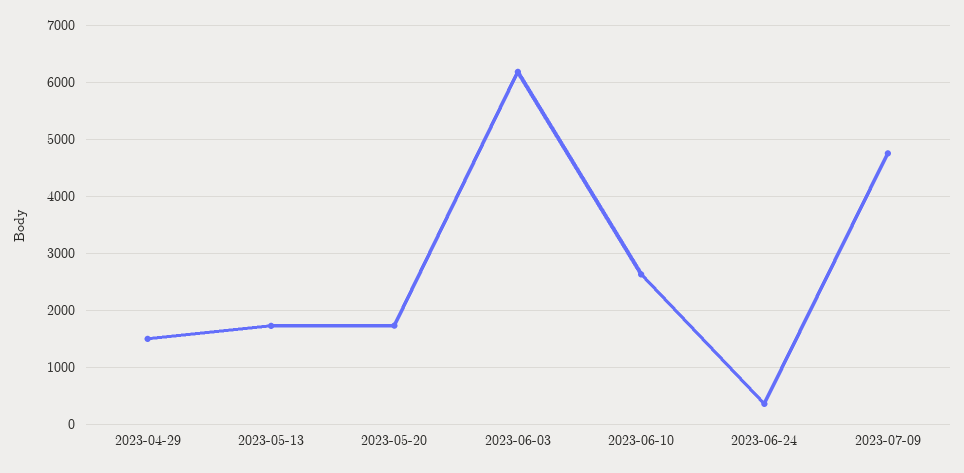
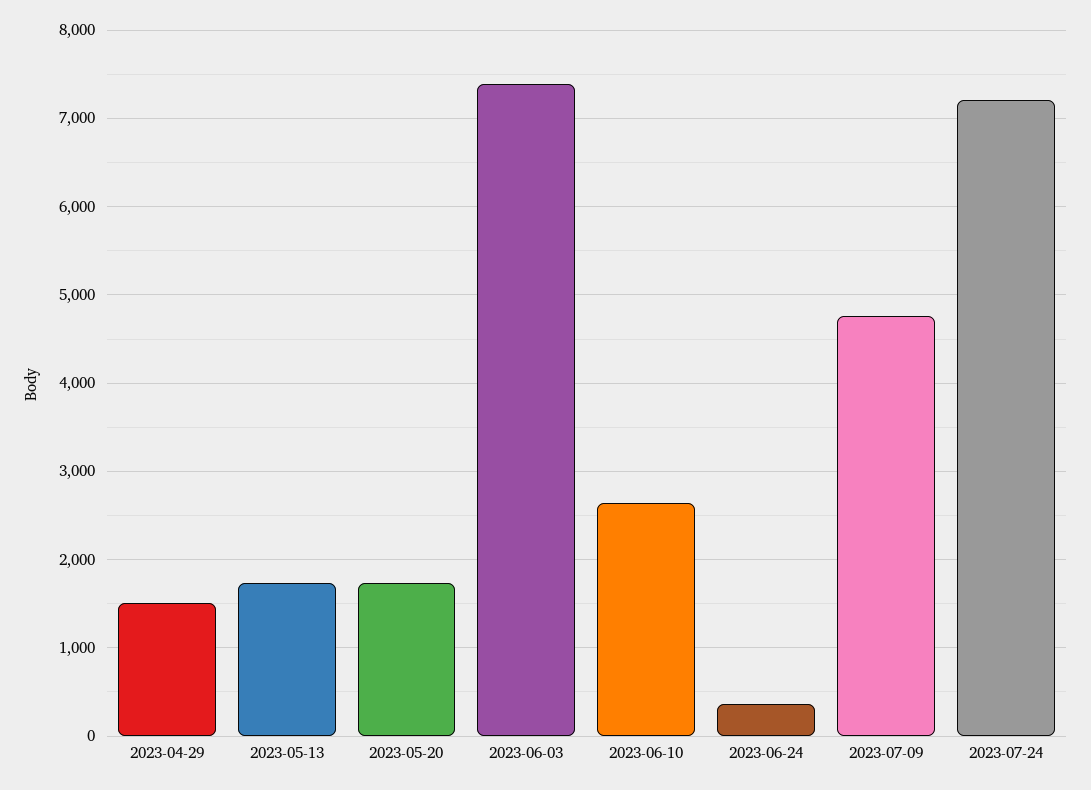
2023-06-03: 6200 -> 7400
2023-07-24: none -> 7200

